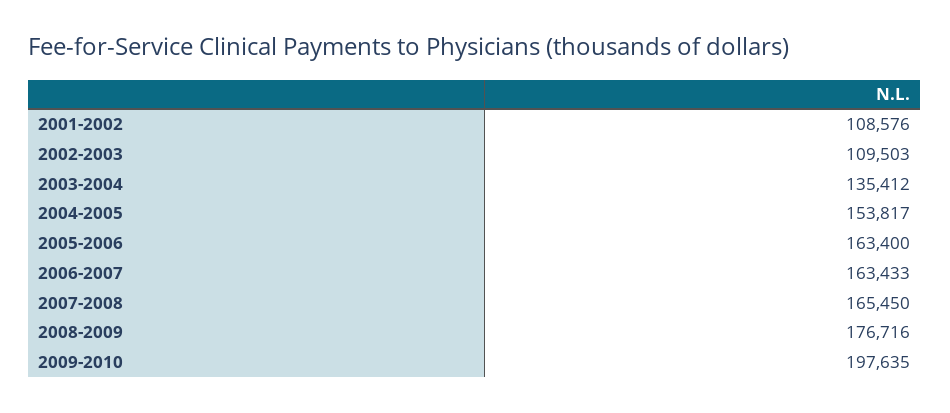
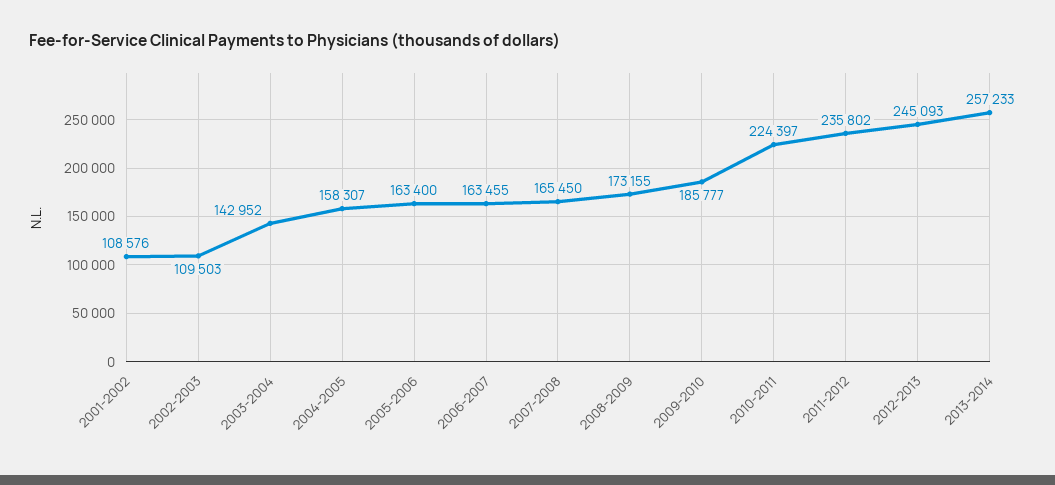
2003-2004: 135412 -> 142952
2004-2005: 153817 -> 158307
2006-2007: 163433 -> 163455
2008-2009: 176716 -> 173155
2009-2010: 197635 -> 185777
2010-2011: none -> 224397
2011-2012: none -> 235802
2012-2013: none -> 245093
2013-2014: none -> 257233

